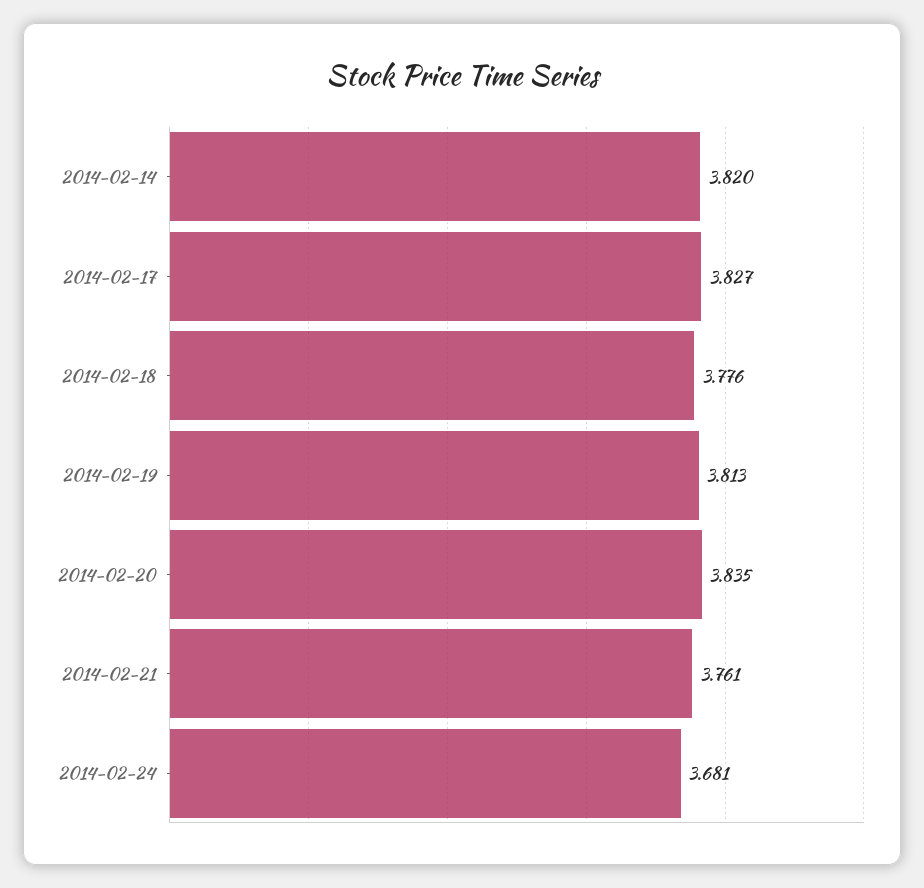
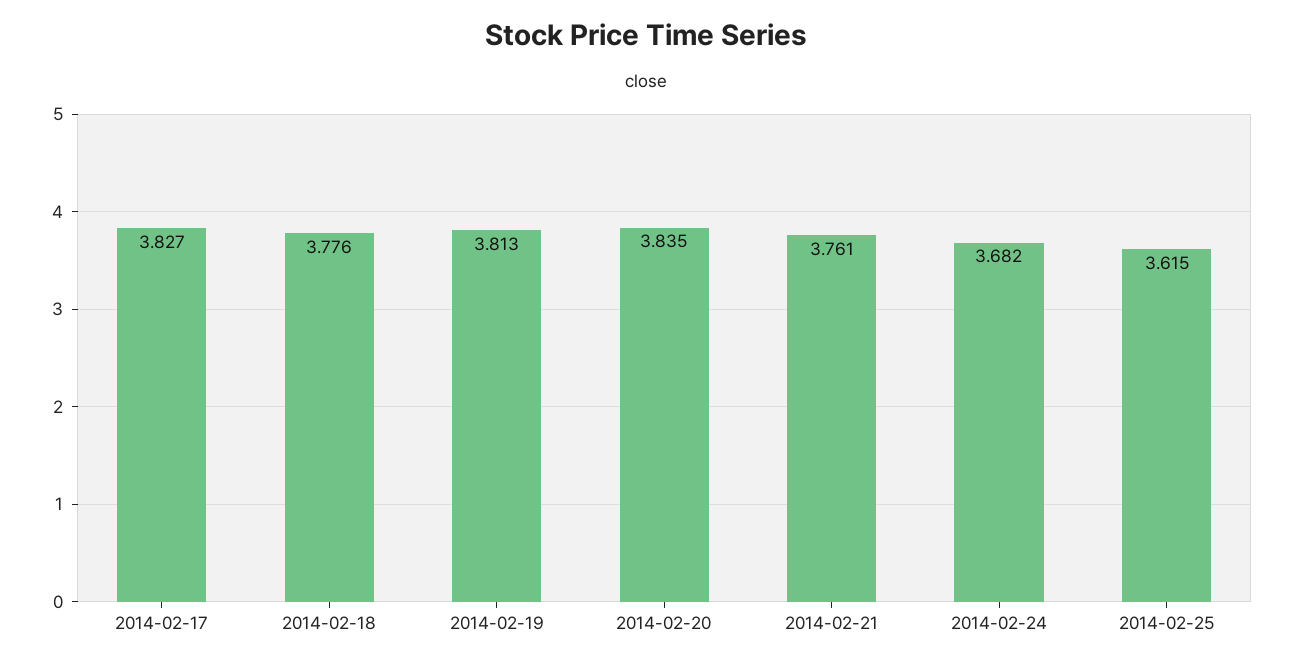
2014-02-14: 3.82 -> none
2014-02-24: 3.681 -> 3.682
2014-02-25: none -> 3.615

